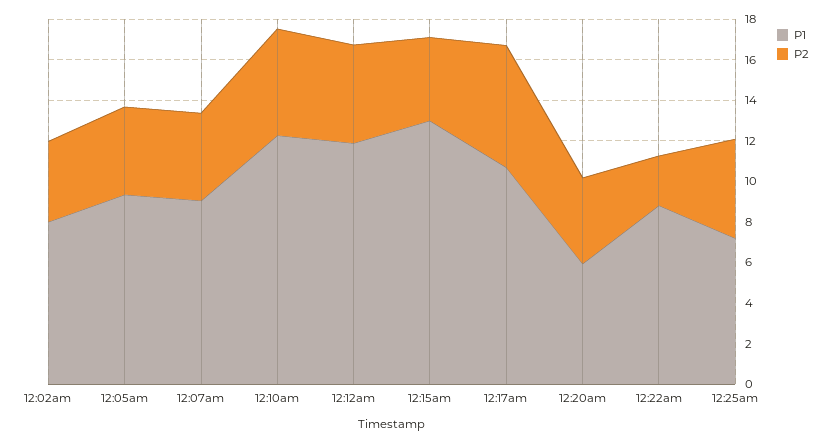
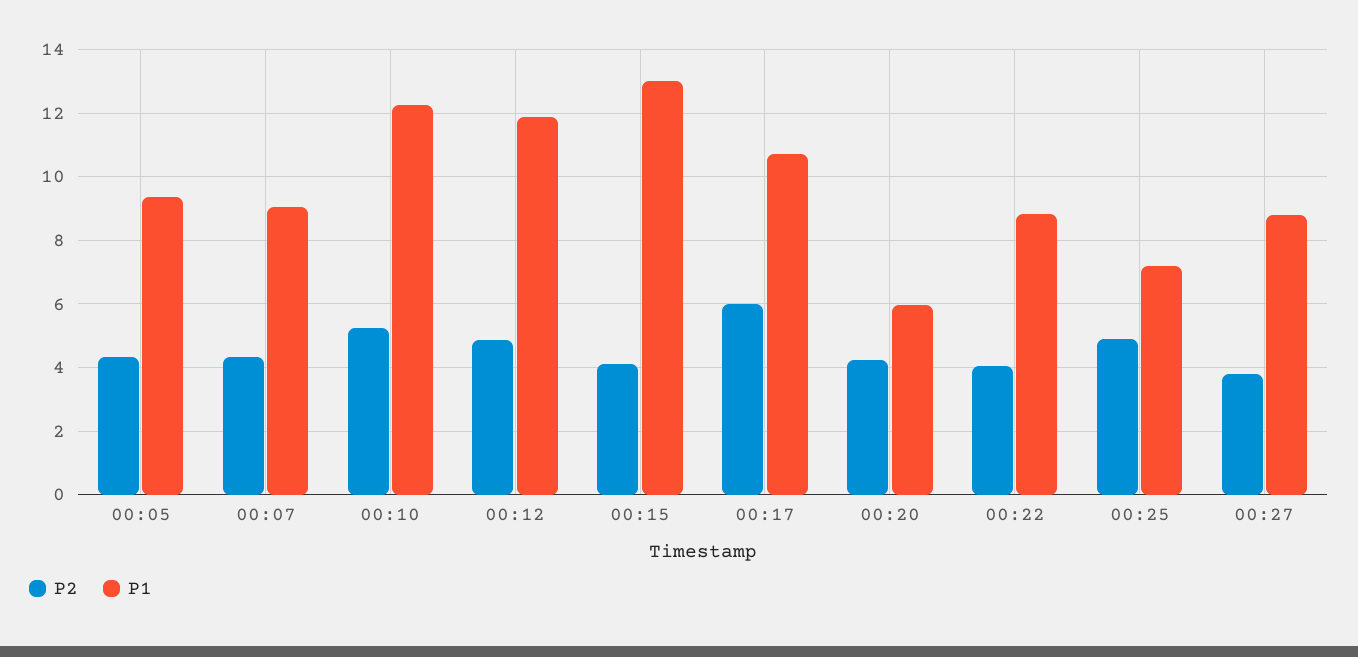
P1, 12:02am: 8 -> none
P2, 12:02am: 4 -> none
P2, 12:22am: 2.5 -> 4
P2, 00:27: none -> 3.8
P1, 00:27: none -> 8.8

